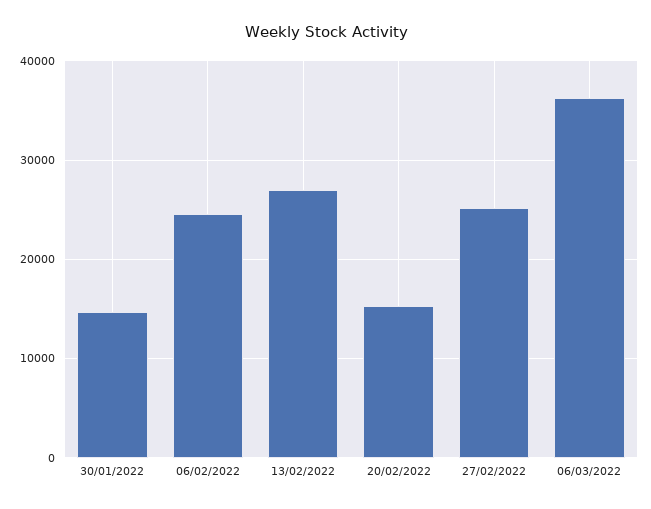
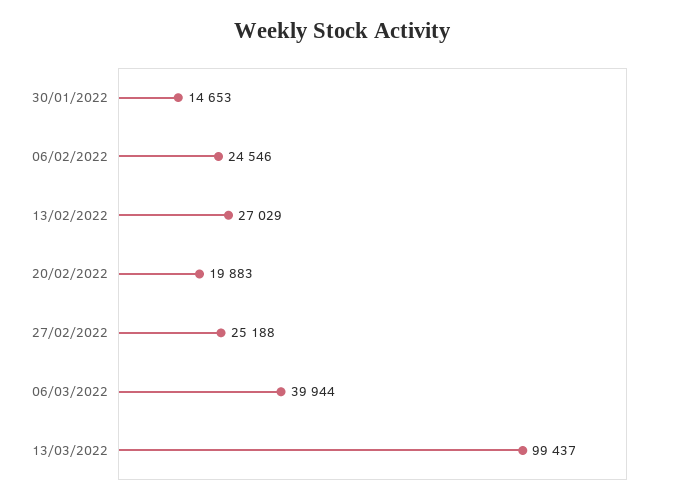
20/02/2022: 15000 -> 19883
06/03/2022: 36000 -> 39944
13/03/2022: none -> 99437

